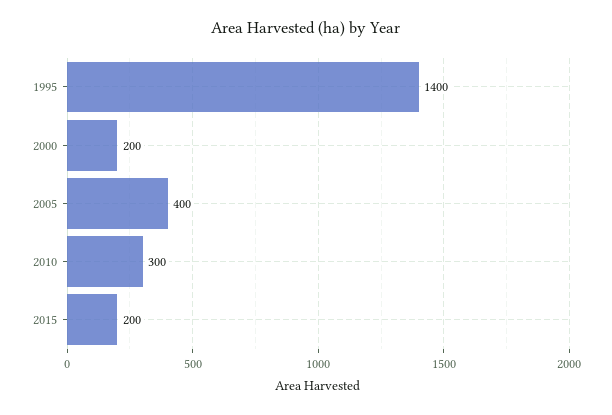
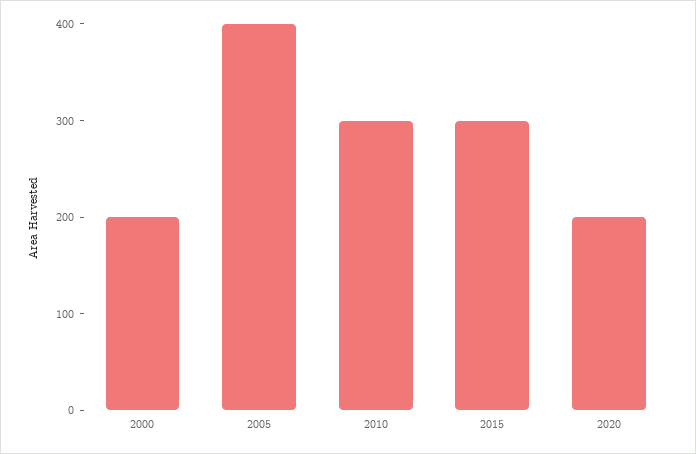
1995: 1400 -> none
2015: 200 -> 300
2020: none -> 200

